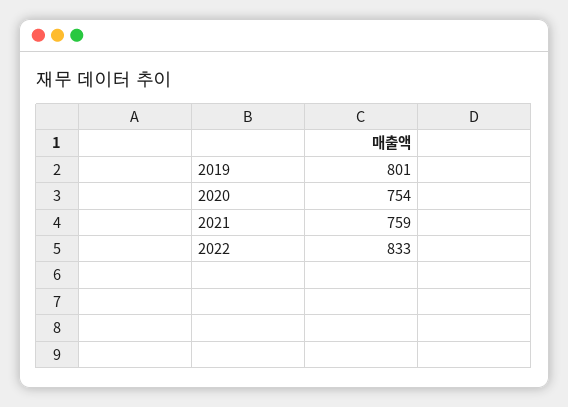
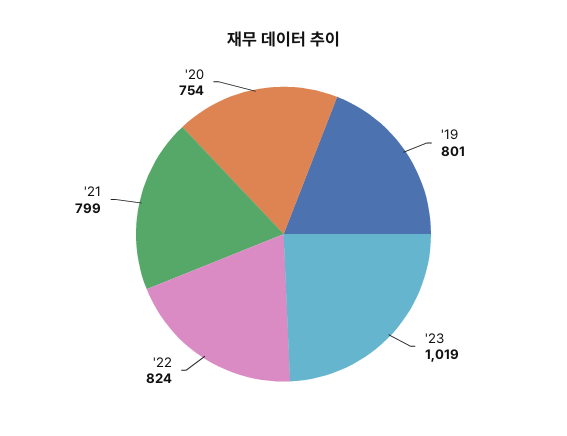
2021: 759 -> 799
2022: 833 -> 824
'23: none -> 1019

